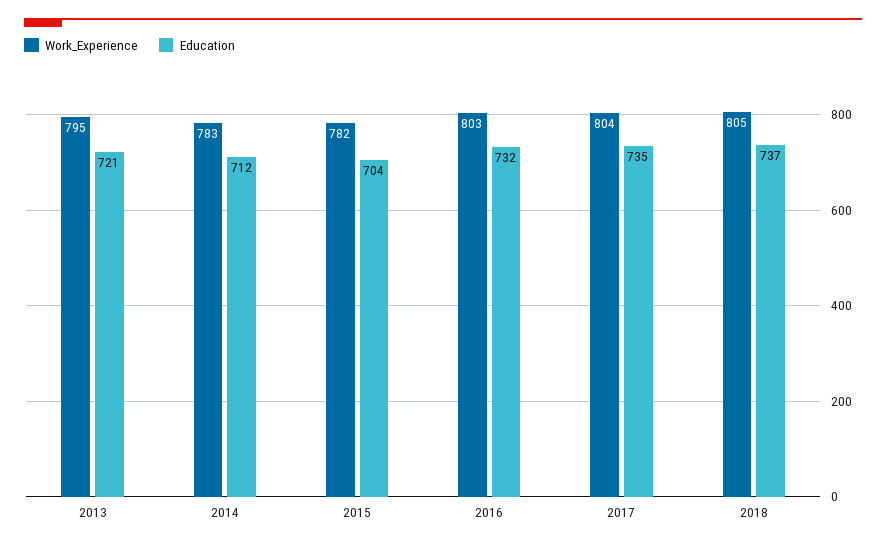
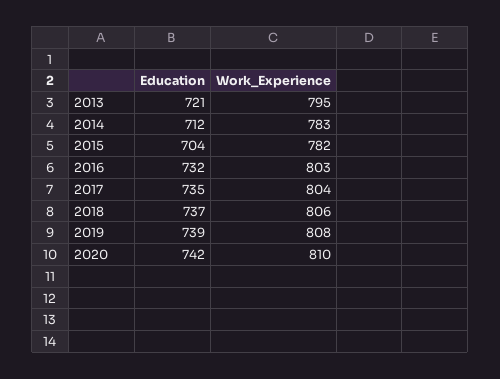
Work_Experience, 2018: 805 -> 806
Education, 2019: none -> 739
Work_Experience, 2019: none -> 808
Education, 2020: none -> 742
Work_Experience, 2020: none -> 810

